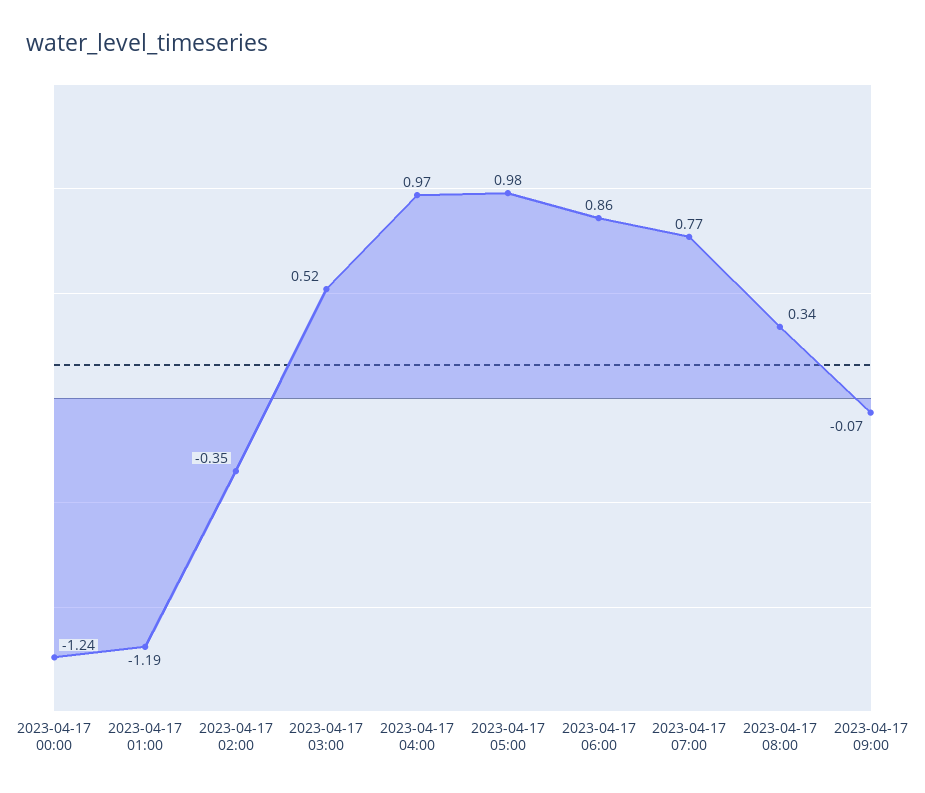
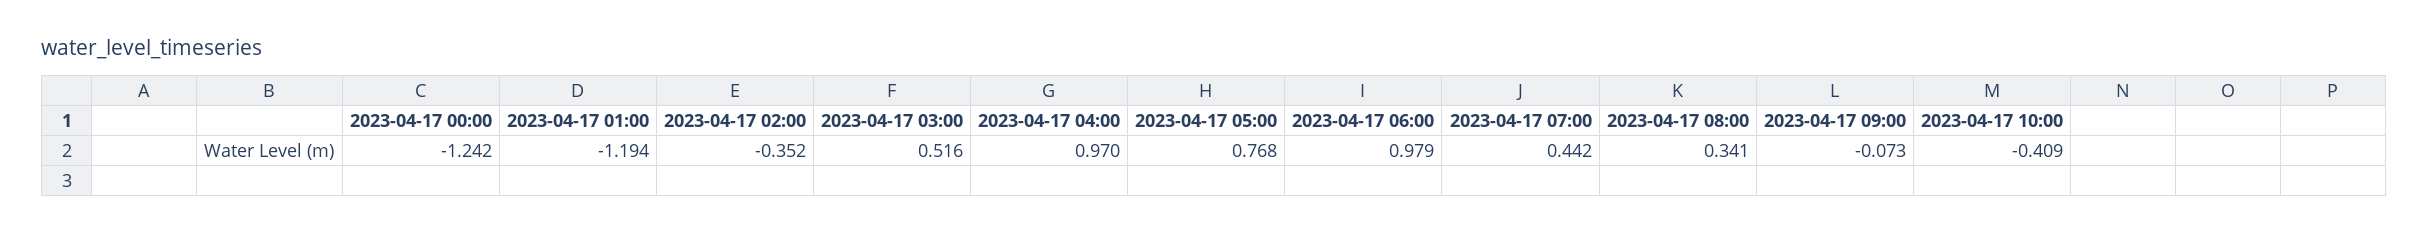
2023-04-17 05:00: 0.98 -> 0.768
2023-04-17 06:00: 0.86 -> 0.979
2023-04-17 07:00: 0.77 -> 0.442
2023-04-17 10:00: none -> -0.409

